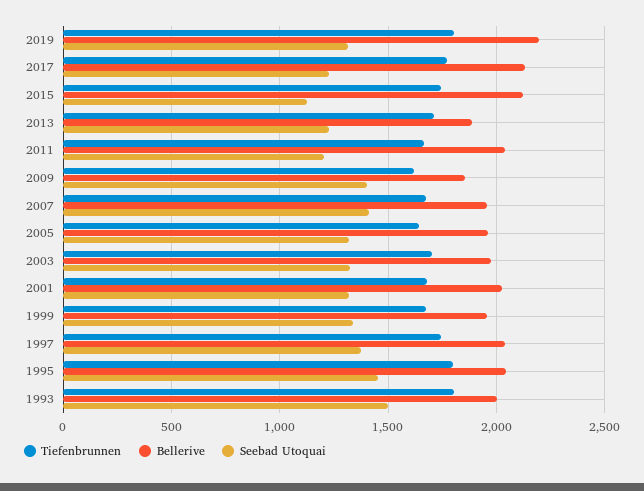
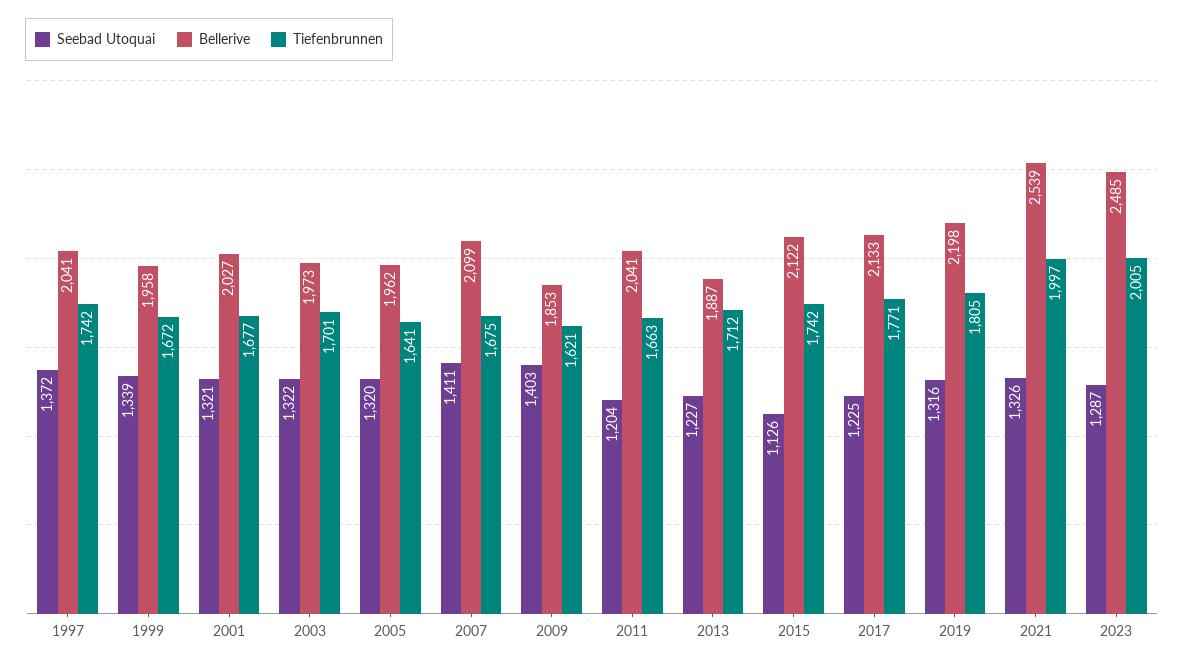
Bellerive, 2007: 1950 -> 2099
Tiefenbrunnen, 1995: 1800 -> none
Bellerive, 1995: 2050 -> none
Seebad Utoquai, 1995: 1450 -> none
Tiefenbrunnen, 1993: 1800 -> none
Bellerive, 1993: 2000 -> none
Seebad Utoquai, 1993: 1500 -> none
Seebad Utoquai, 2021: none -> 1326
Bellerive, 2021: none -> 2539
Tiefenbrunnen, 2021: none -> 1997
Seebad Utoquai, 2023: none -> 1287
Bellerive, 2023: none -> 2485
Tiefenbrunnen, 2023: none -> 2005

